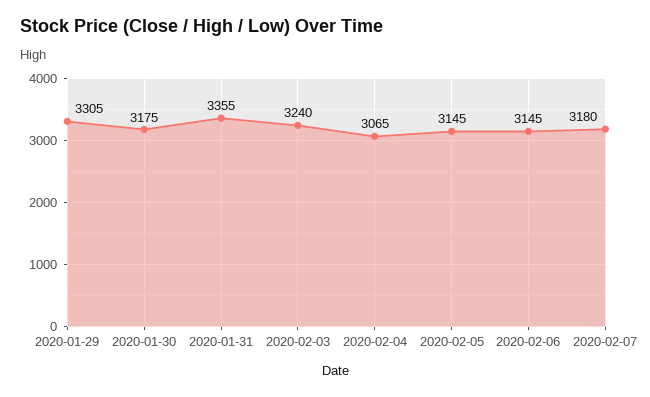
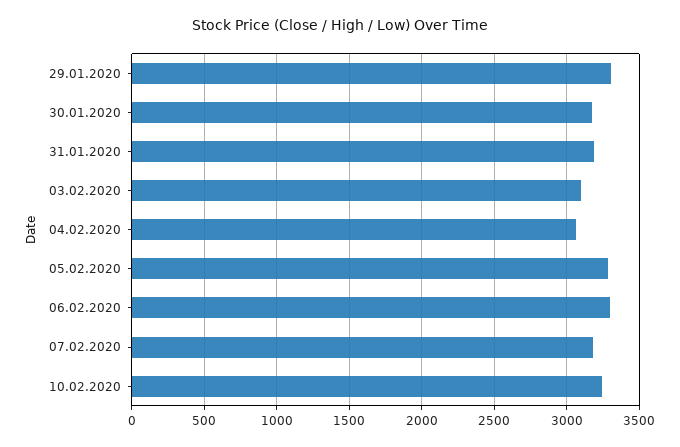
2020-01-31: 3355 -> 3200
2020-02-03: 3240 -> 3100
2020-02-05: 3145 -> 3300
2020-02-06: 3145 -> 3300
10.02.2020: none -> 3250

